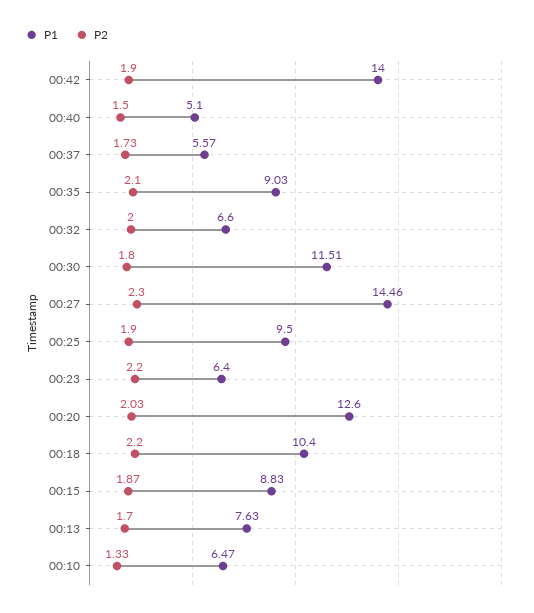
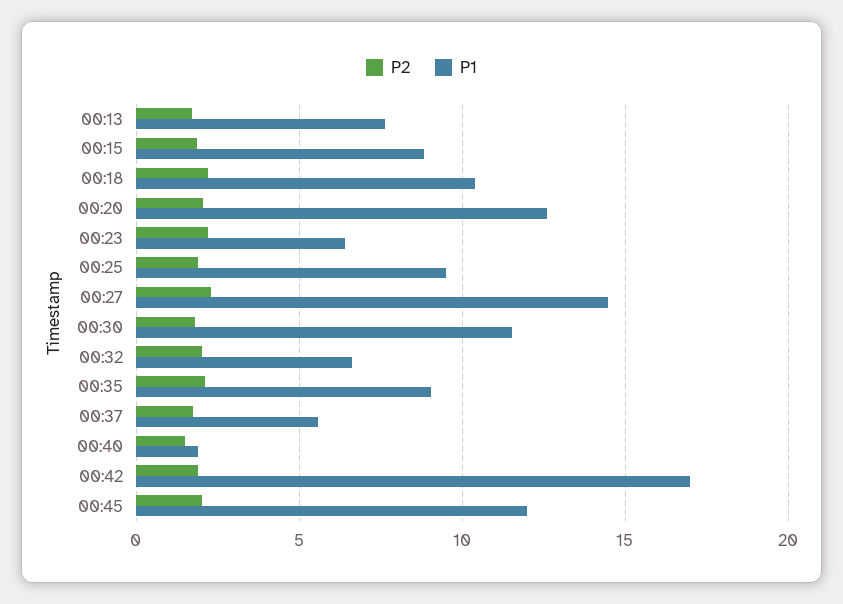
P1, 00:42: 14 -> 17
P1, 00:40: 5.1 -> 2
P1, 00:10: 6.47 -> none
P2, 00:10: 1.33 -> none
P2, 00:45: none -> 2
P1, 00:45: none -> 12

